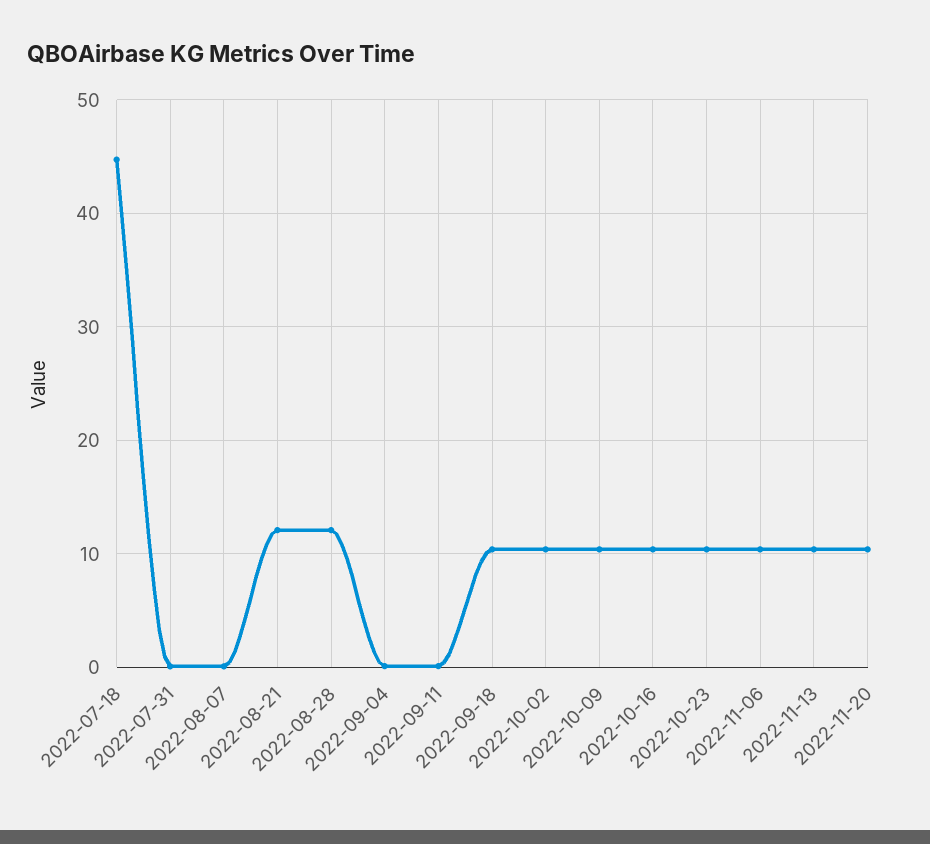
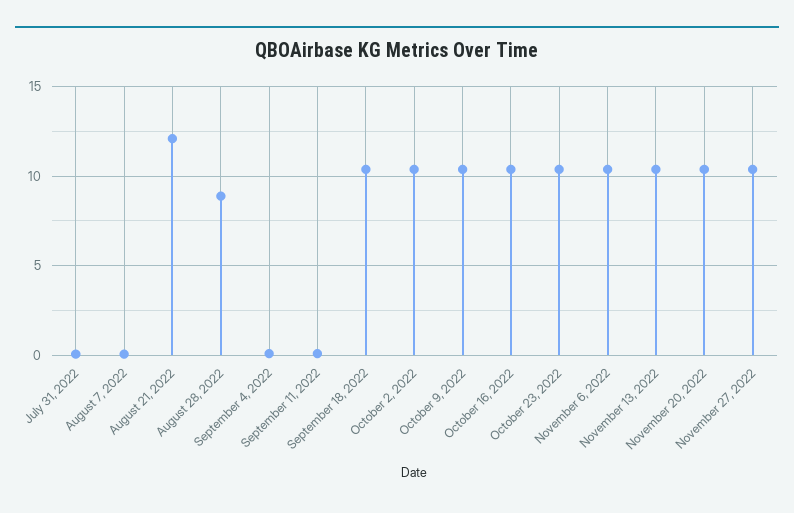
2022-07-18: 45 -> none
2022-08-28: 12 -> 9
November 27, 2022: none -> 10.5

